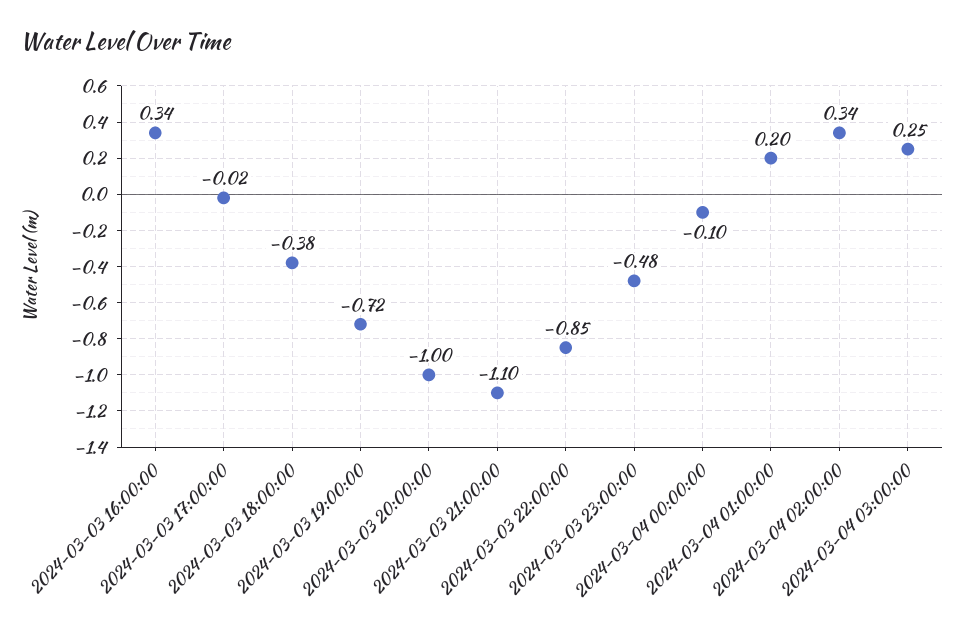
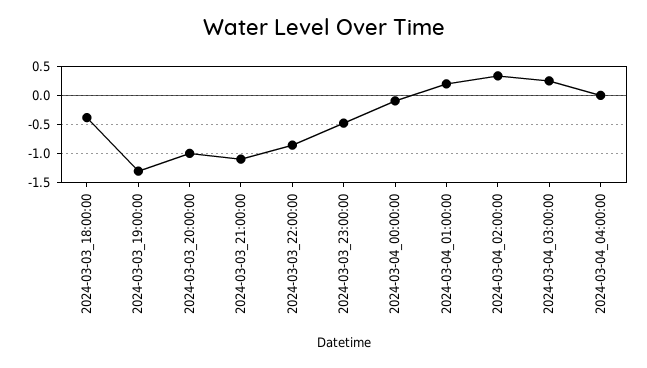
2024-03-03 16:00:00: 0.34 -> none
2024-03-03 17:00:00: -0.02 -> none
2024-03-03 19:00:00: -0.72 -> -1.25
2024-03-04_04:00:00: none -> 0

